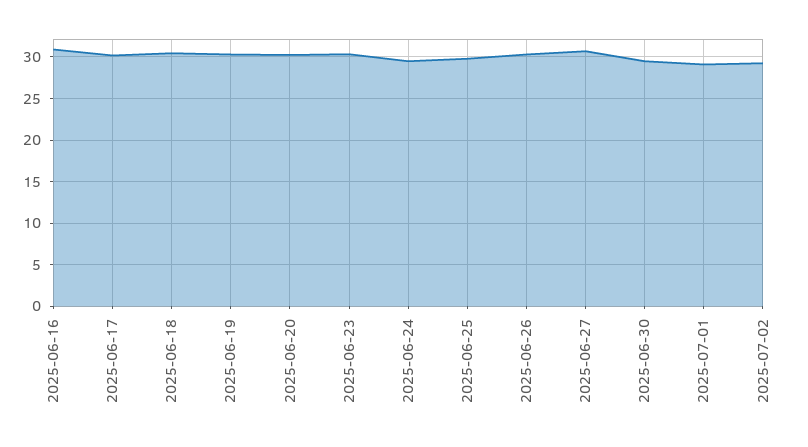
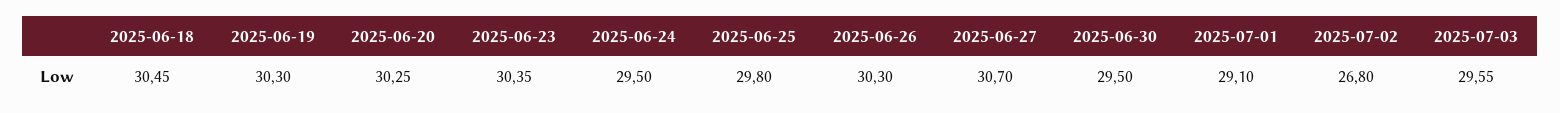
2025-06-16: 31 -> none
2025-06-17: 30 -> none
2025-07-02: 29 -> 26.8
2025-07-03: none -> 29.55

